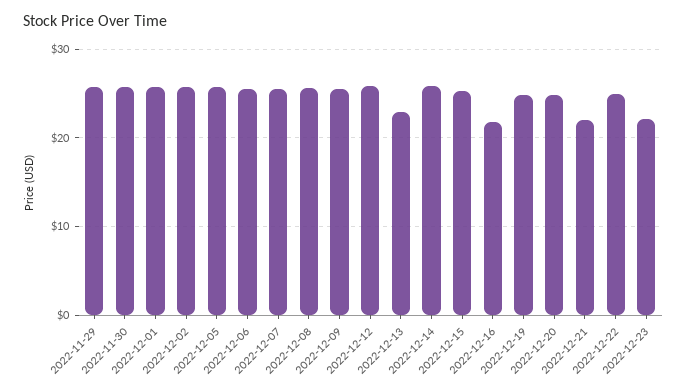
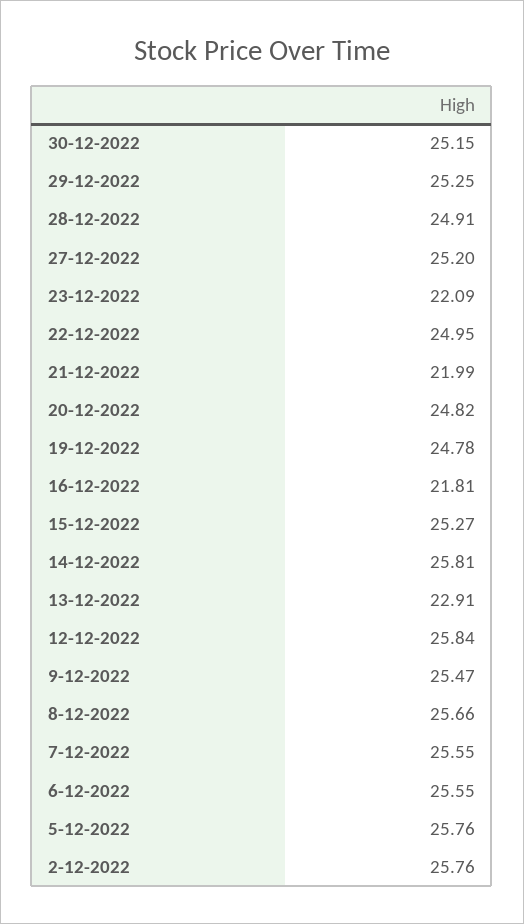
2022-11-29: 26 -> none
2022-11-30: 26 -> none
2022-12-01: 26 -> none
30-12-2022: none -> 25.15
29-12-2022: none -> 25.25
28-12-2022: none -> 24.91
27-12-2022: none -> 25.2

